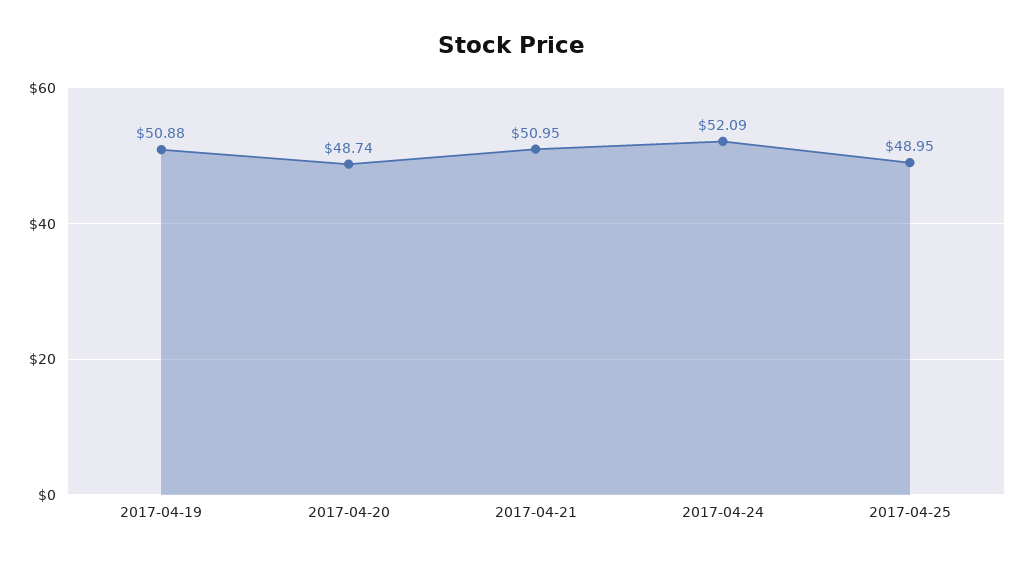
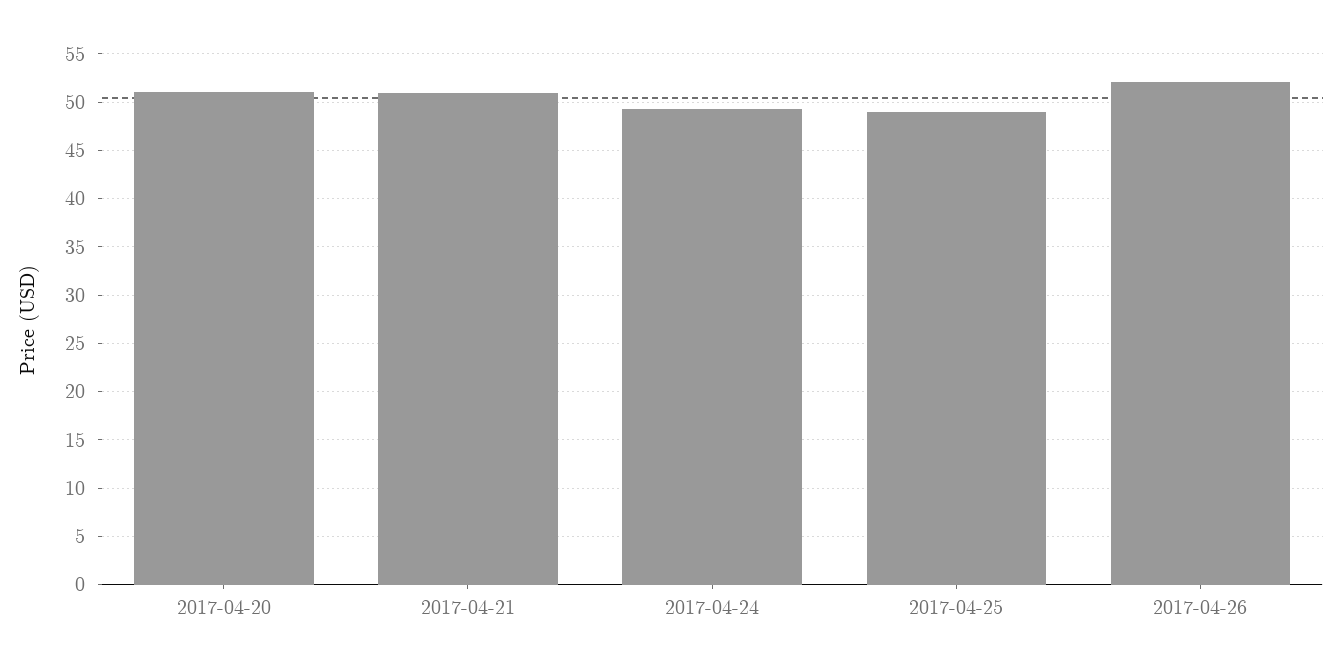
2017-04-19: 50.88 -> none
2017-04-20: 48.74 -> 51
2017-04-24: 52.09 -> 49
2017-04-26: none -> 52

